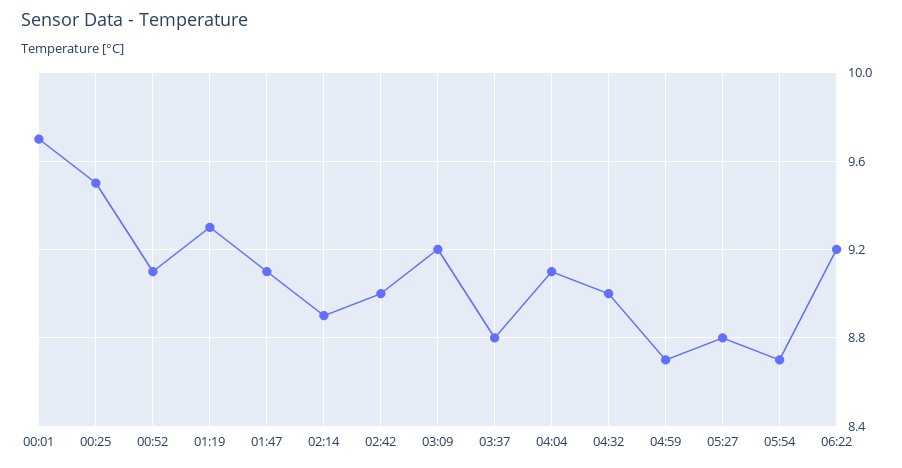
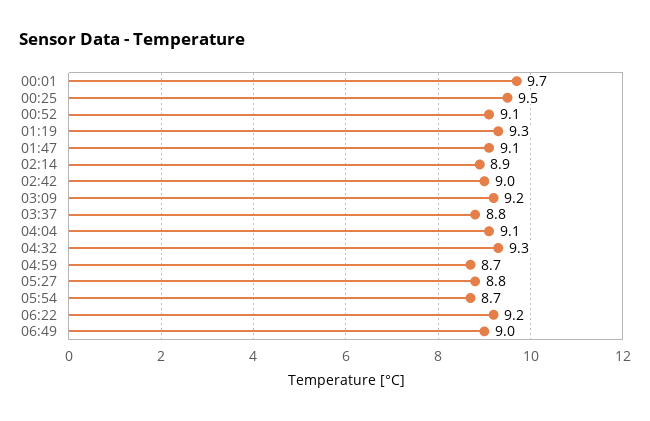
04:32: 9 -> 9.3
06:49: none -> 9

